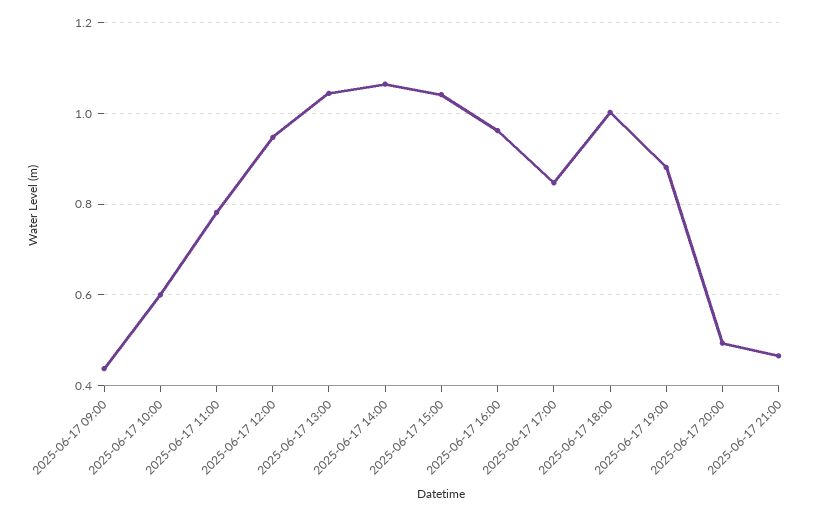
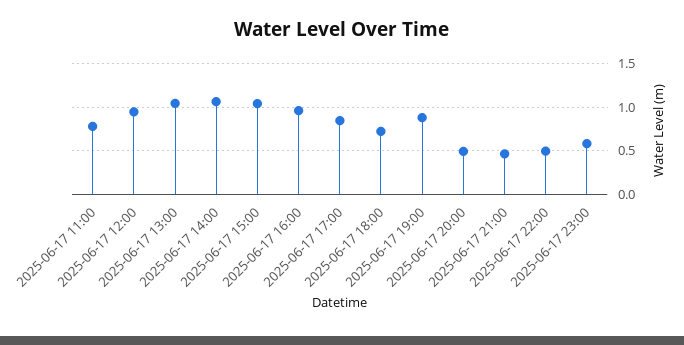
2025-06-17 09:00: 0.44 -> none
2025-06-17 10:00: 0.6 -> none
2025-06-17 18:00: 1 -> 0.7
2025-06-17 22:00: none -> 0.5
2025-06-17 23:00: none -> 0.6

